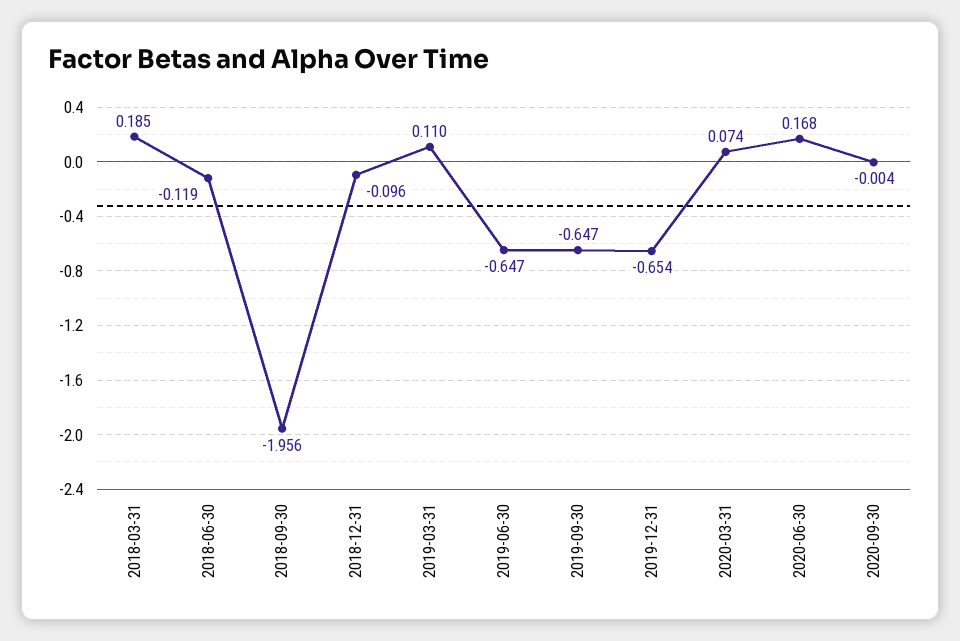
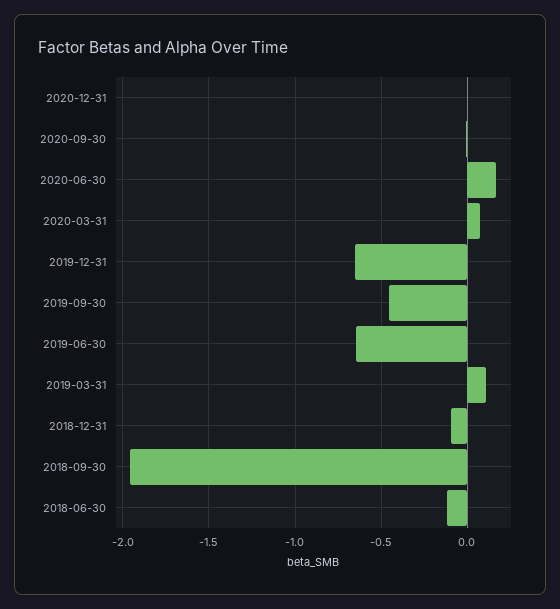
2018-03-31: 0.185 -> none
2019-09-30: -0.647 -> -0.45
2020-12-31: none -> 0

